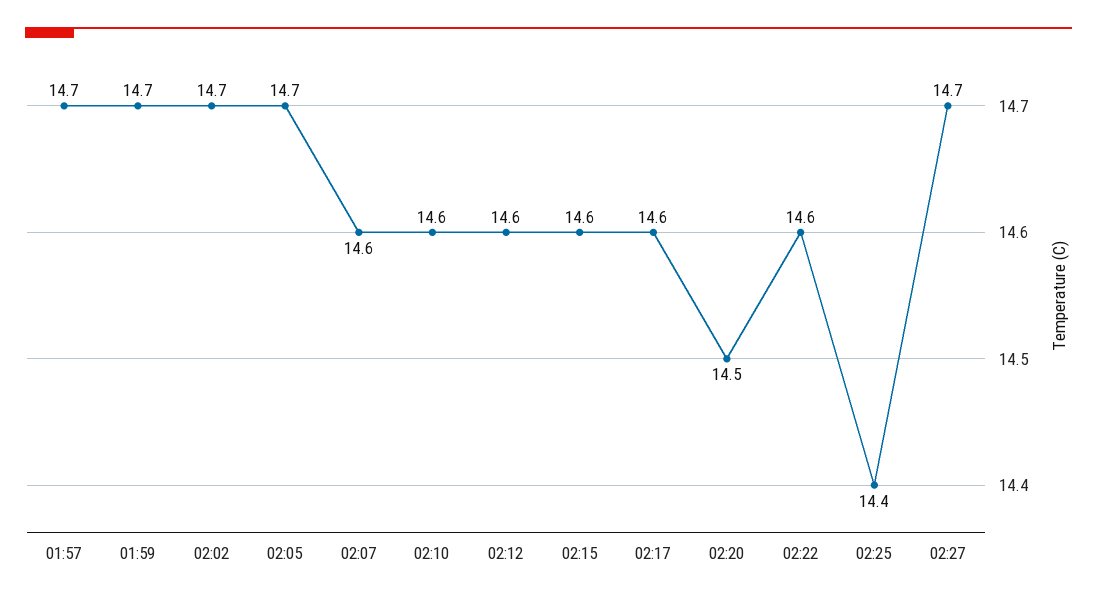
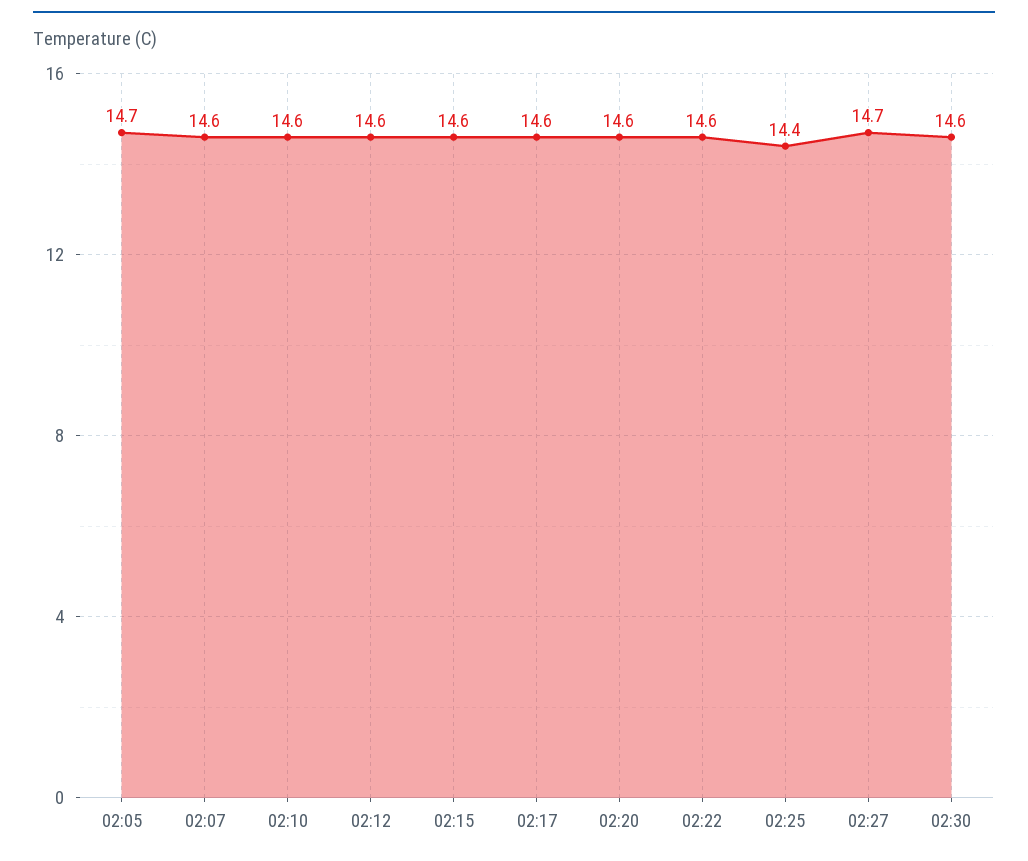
01:57: 14.7 -> none
01:59: 14.7 -> none
02:02: 14.7 -> none
02:20: 14.5 -> 14.6
02:30: none -> 14.6

